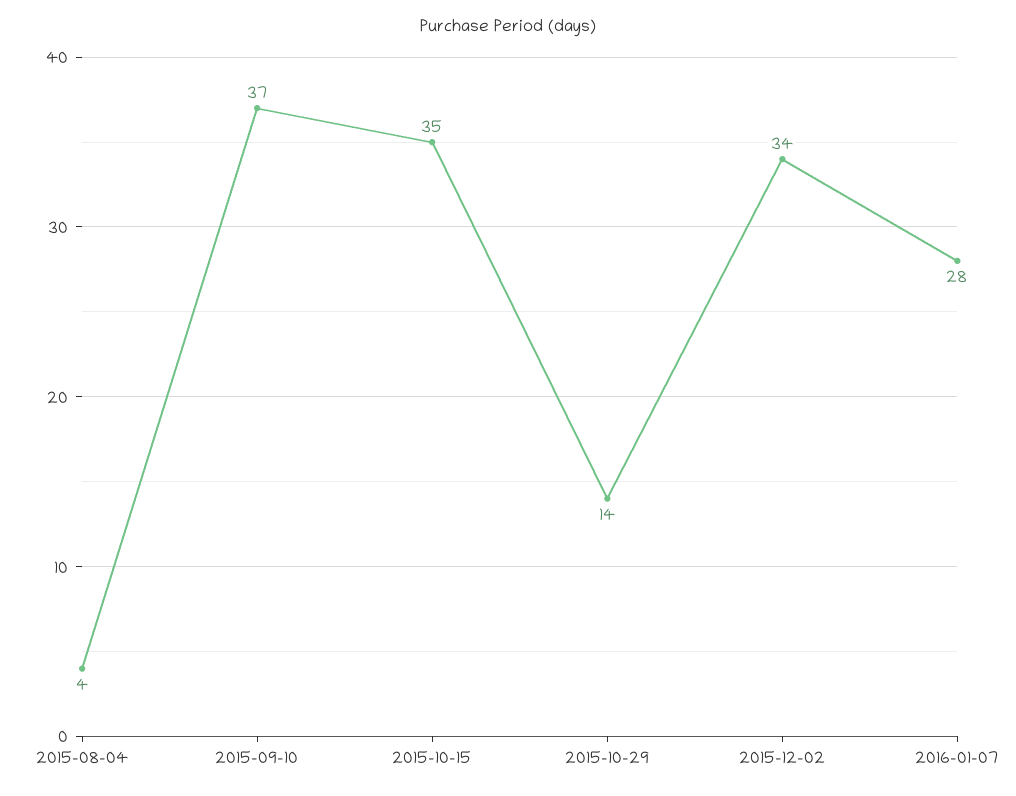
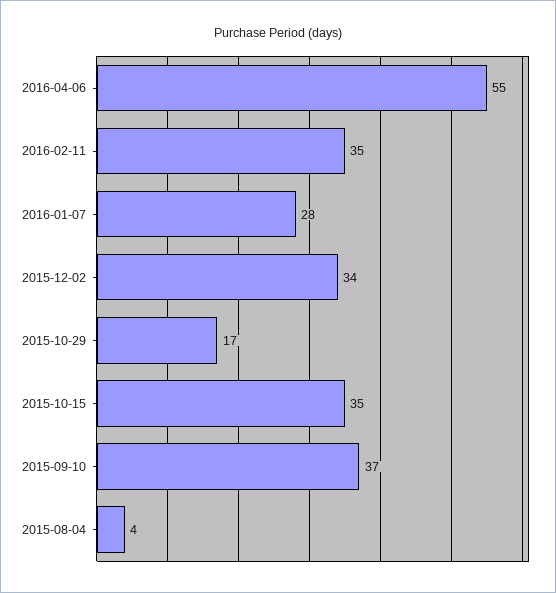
2015-10-29: 14 -> 17
2016-04-06: none -> 55
2016-02-11: none -> 35

